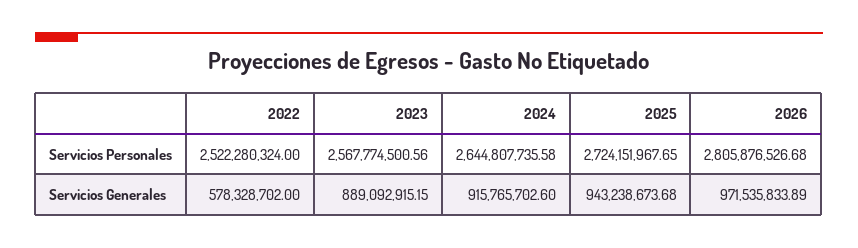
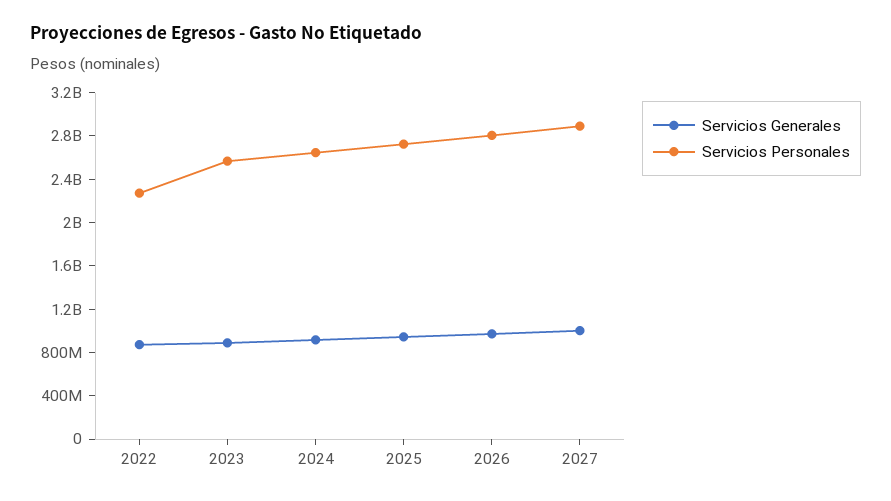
Servicios Personales, 2022: 2522280324 -> 2300000000
Servicios Generales, 2022: 578328702 -> 900000000
Servicios Generales, 2027: none -> 1000000000
Servicios Personales, 2027: none -> 2900000000

